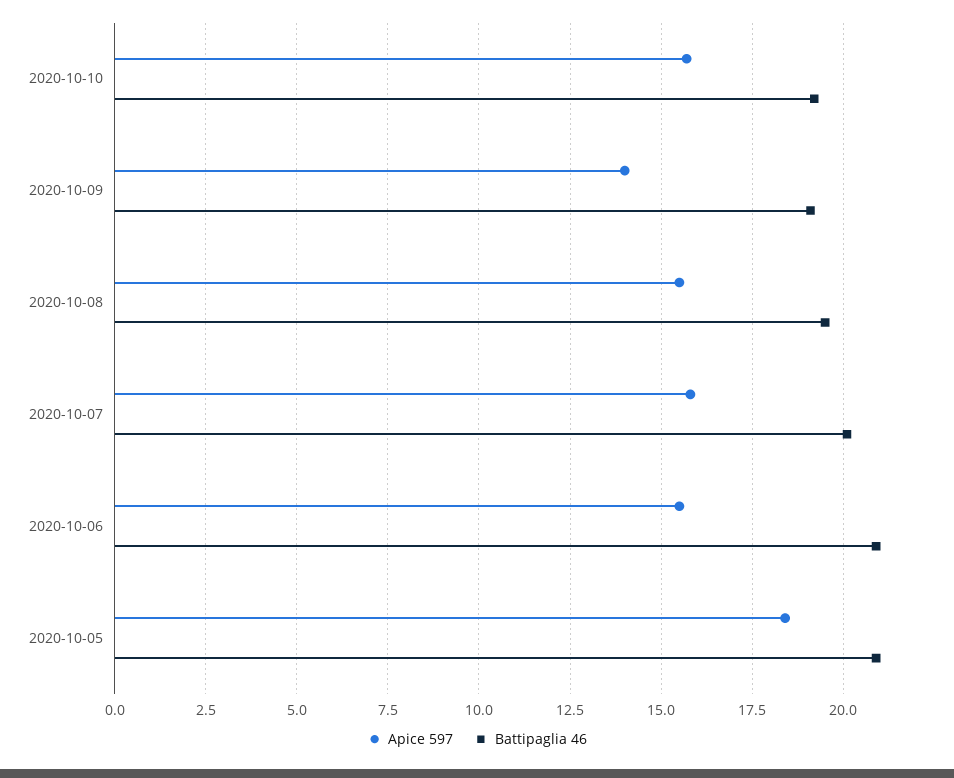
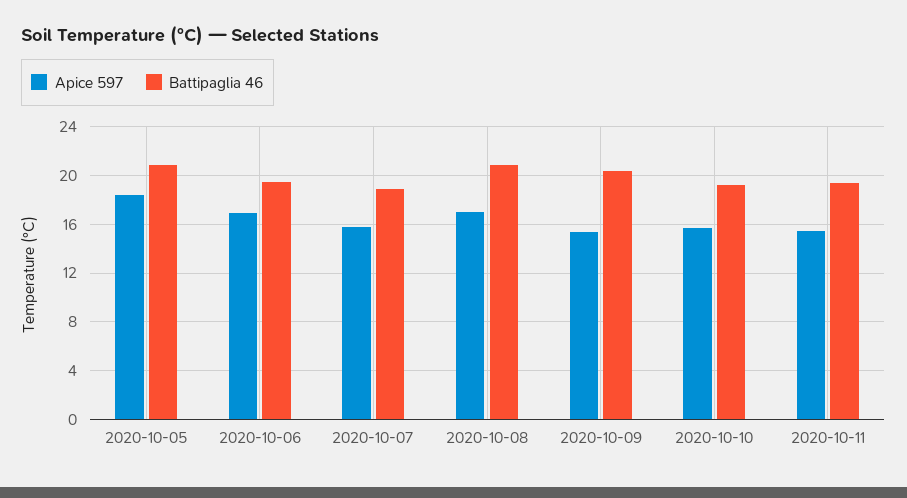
Apice 597, 2020-10-09: 14 -> 15.5
Battipaglia 46, 2020-10-09: 19 -> 20.5
Apice 597, 2020-10-08: 15.5 -> 17
Battipaglia 46, 2020-10-08: 19.5 -> 21
Battipaglia 46, 2020-10-07: 20 -> 19
Apice 597, 2020-10-06: 15.5 -> 17
Battipaglia 46, 2020-10-06: 21 -> 19.5
Apice 597, 2020-10-11: none -> 15.5
Battipaglia 46, 2020-10-11: none -> 19.5

